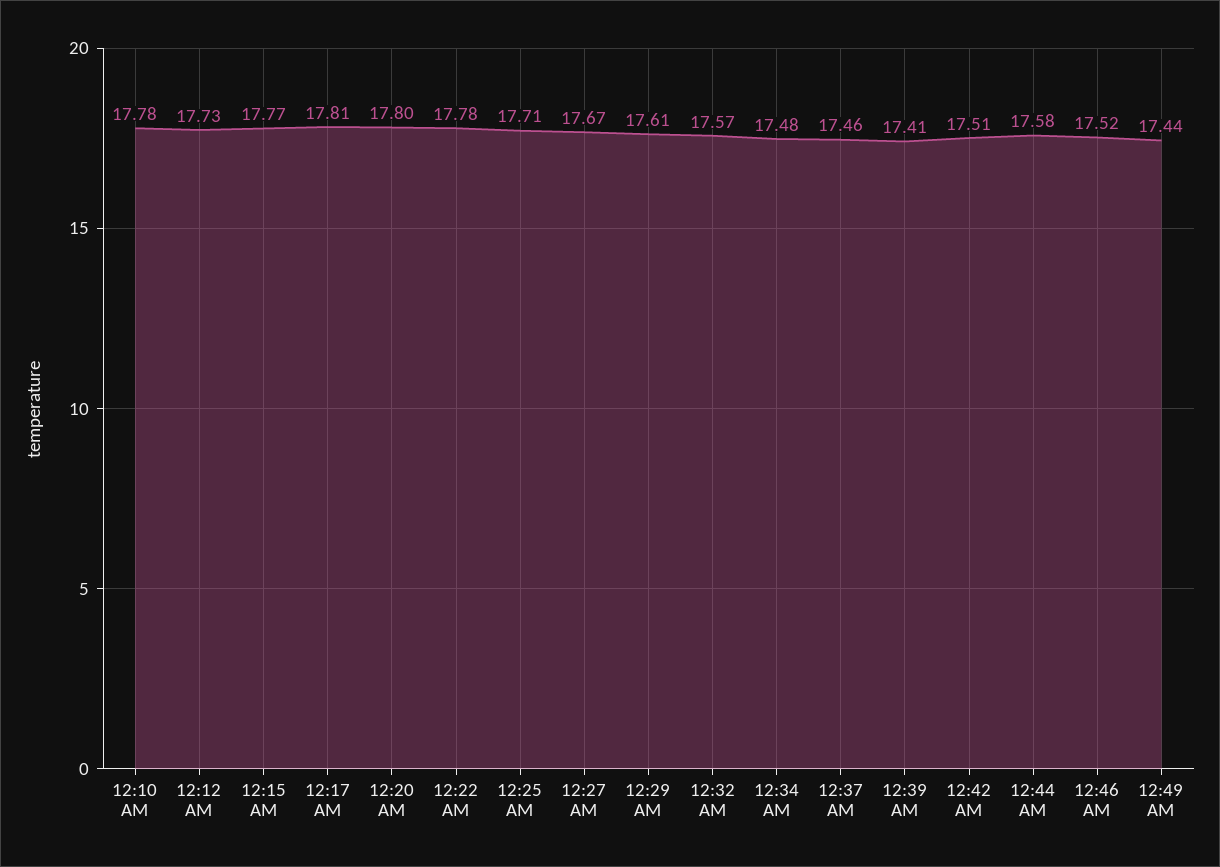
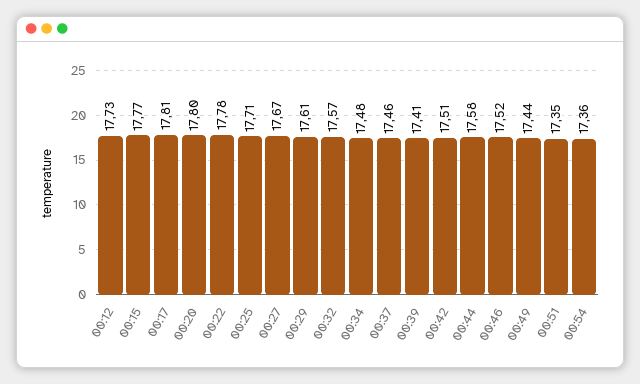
12:10 AM: 17.78 -> none
00:51: none -> 17.35
00:54: none -> 17.36

